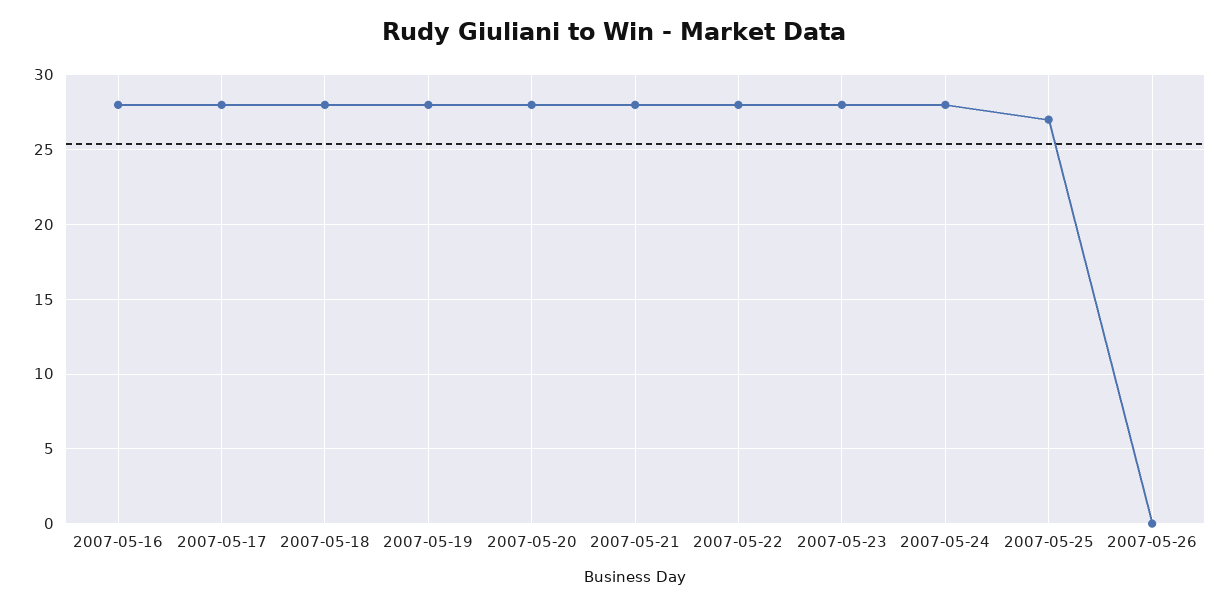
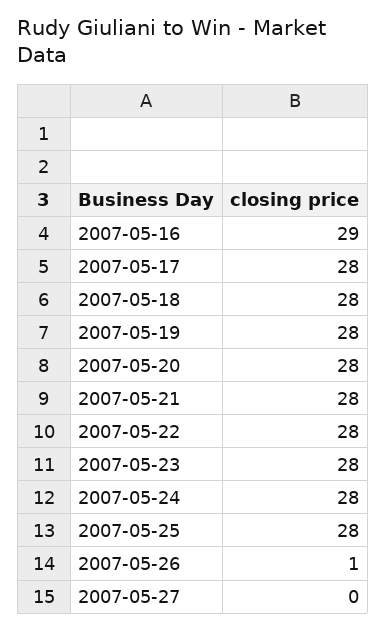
2007-05-16: 28 -> 29
2007-05-25: 27 -> 28
2007-05-26: 0 -> 1
2007-05-27: none -> 0

